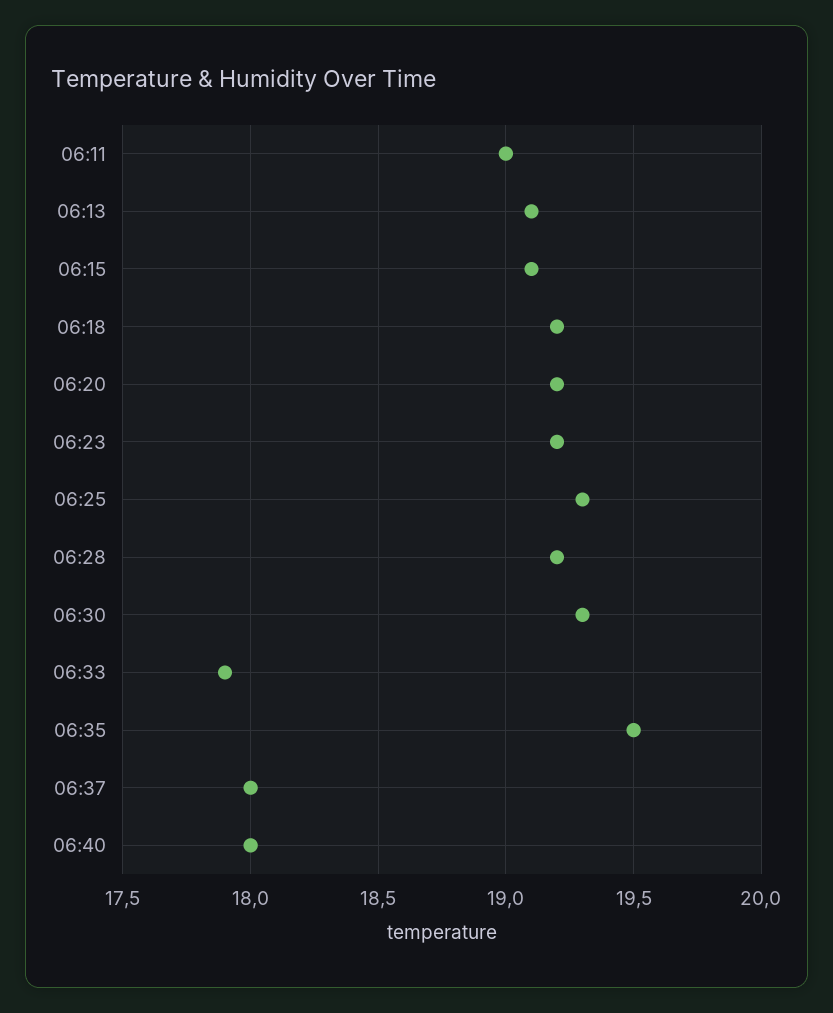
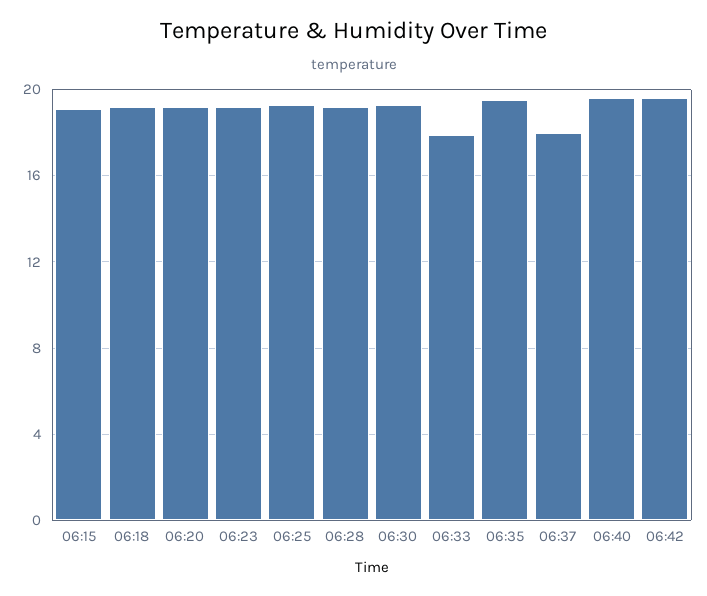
06:11: 19 -> none
06:13: 19.1 -> none
06:40: 18 -> 19.5
06:42: none -> 19.5

